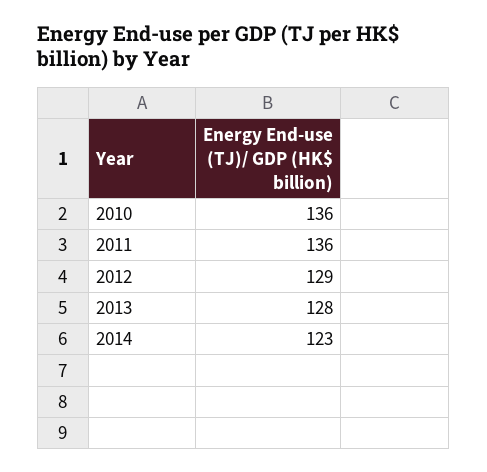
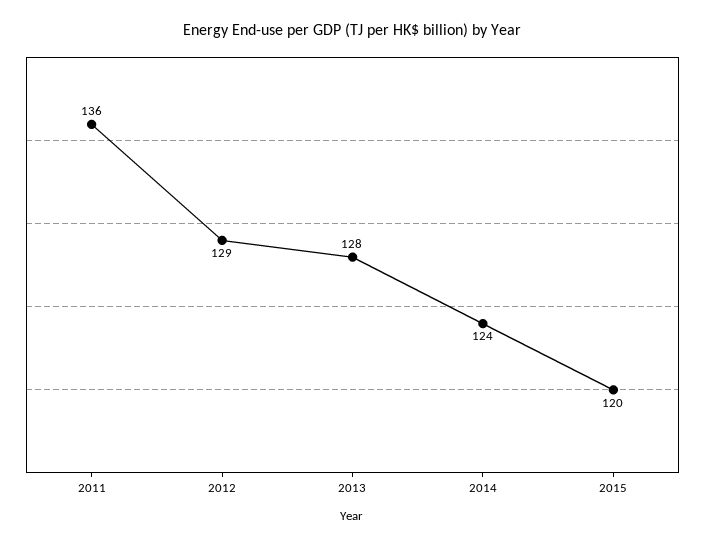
2010: 136 -> none
2014: 123 -> 124
2015: none -> 120

